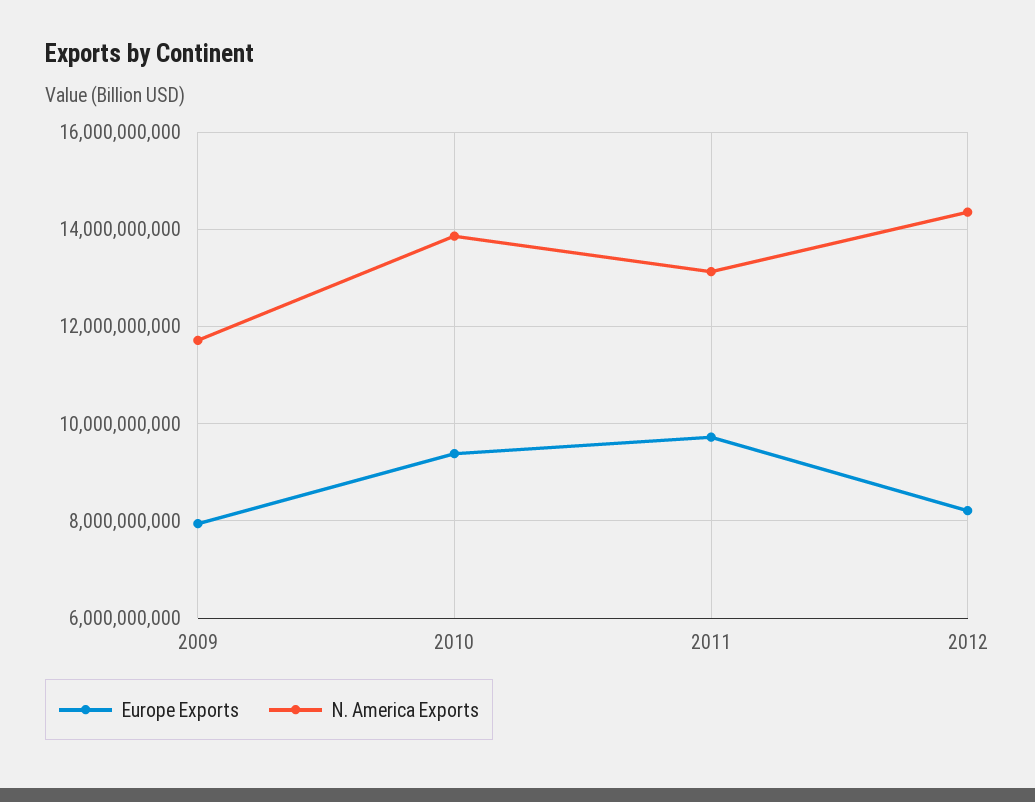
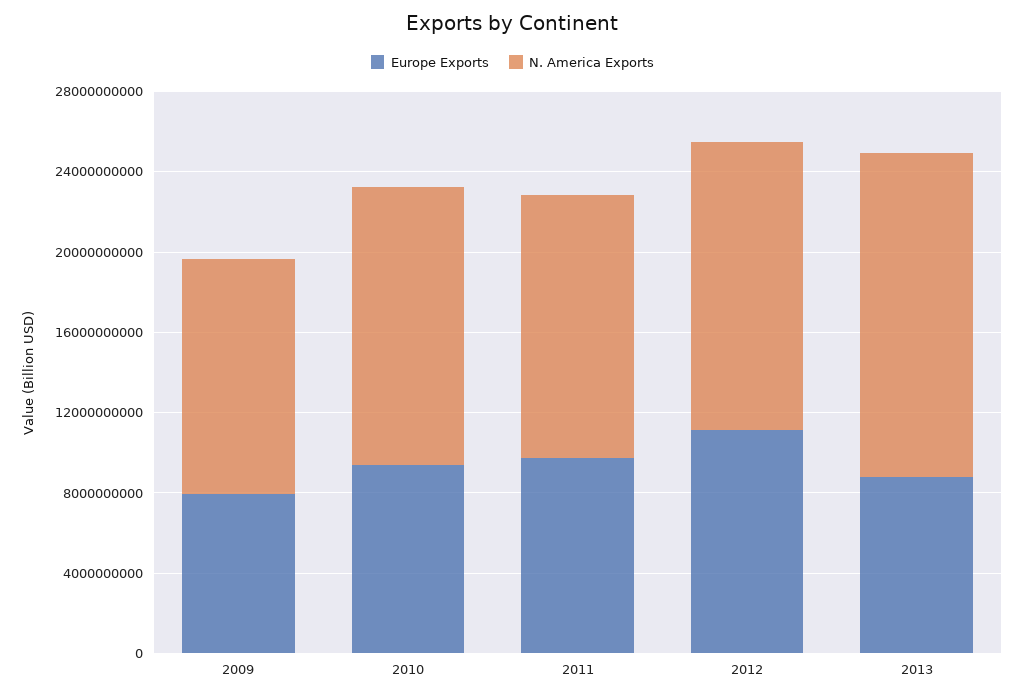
Europe Exports, 2012: 8200000000 -> 11000000000
Europe Exports, 2013: none -> 9000000000
N. America Exports, 2013: none -> 16000000000

